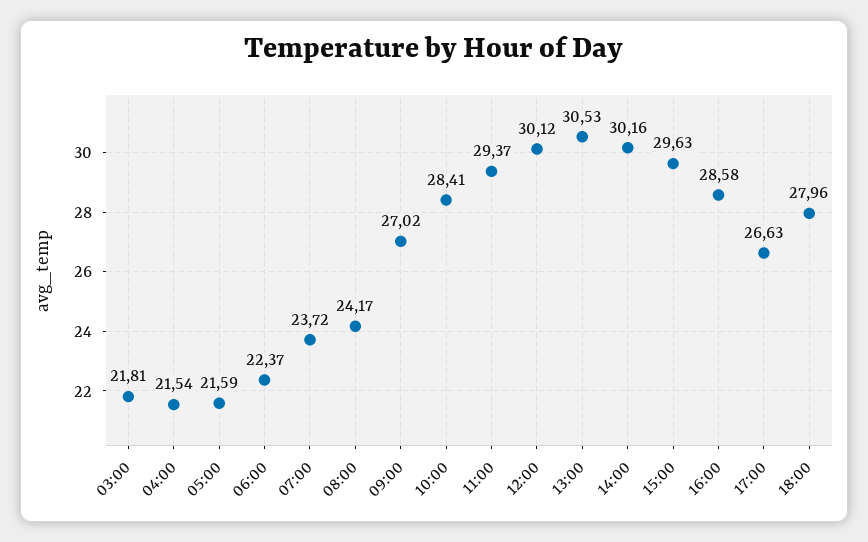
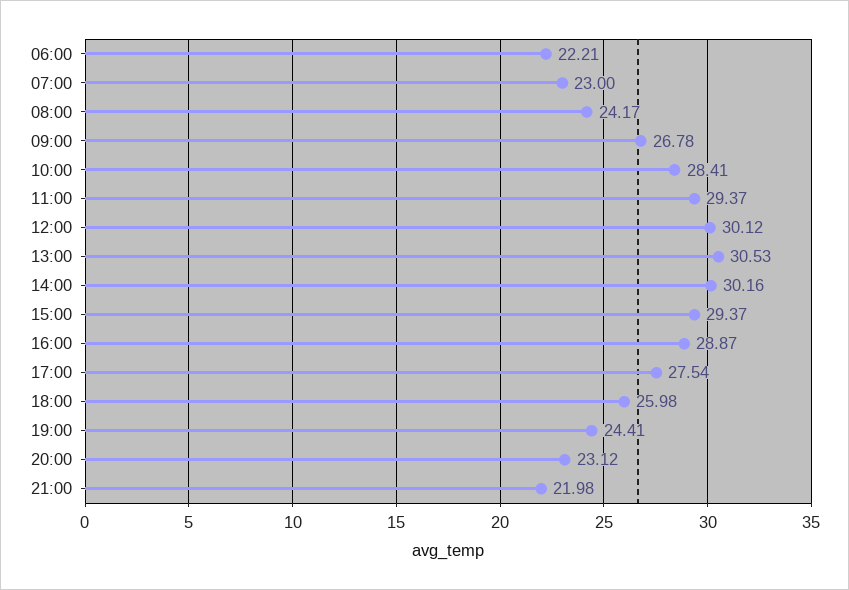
03:00: 21.81 -> none
04:00: 21.54 -> none
05:00: 21.59 -> none
06:00: 22.37 -> 22.21
07:00: 23.72 -> 23
09:00: 27.02 -> 26.78
15:00: 29.63 -> 29.37
16:00: 28.58 -> 28.87
17:00: 26.63 -> 27.54
18:00: 27.96 -> 25.98
19:00: none -> 24.41
20:00: none -> 23.12
21:00: none -> 21.98

